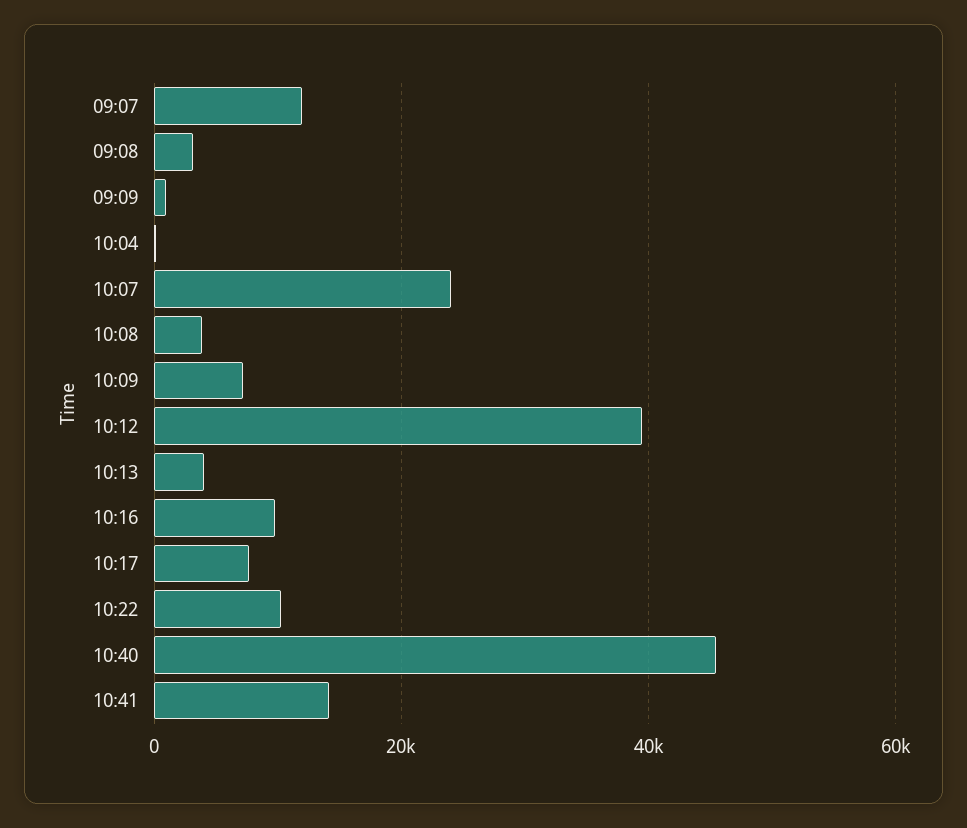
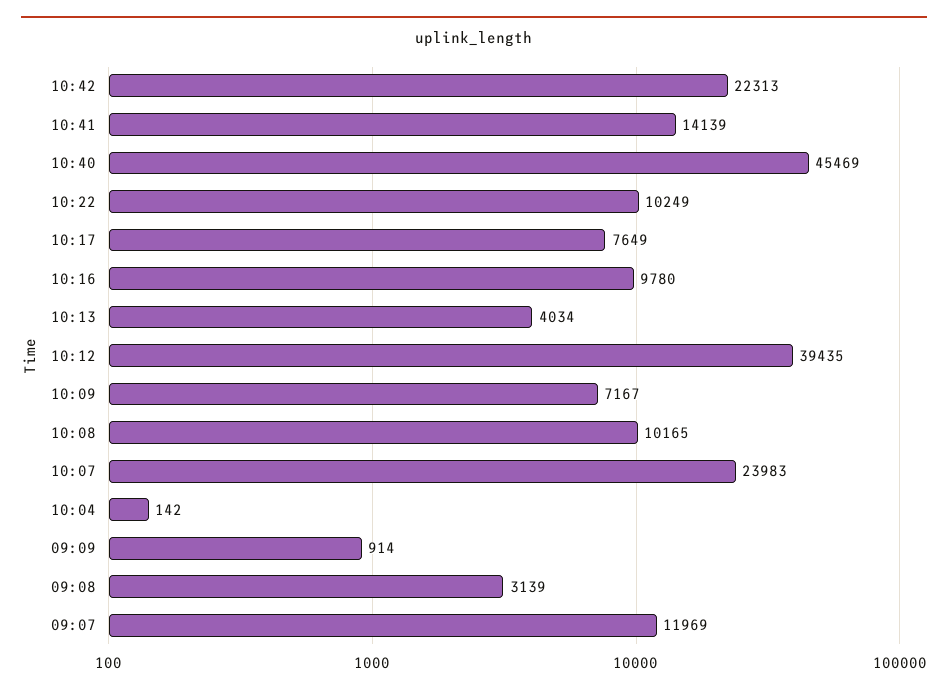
10:08: 4000 -> 10165
10:42: none -> 22313

